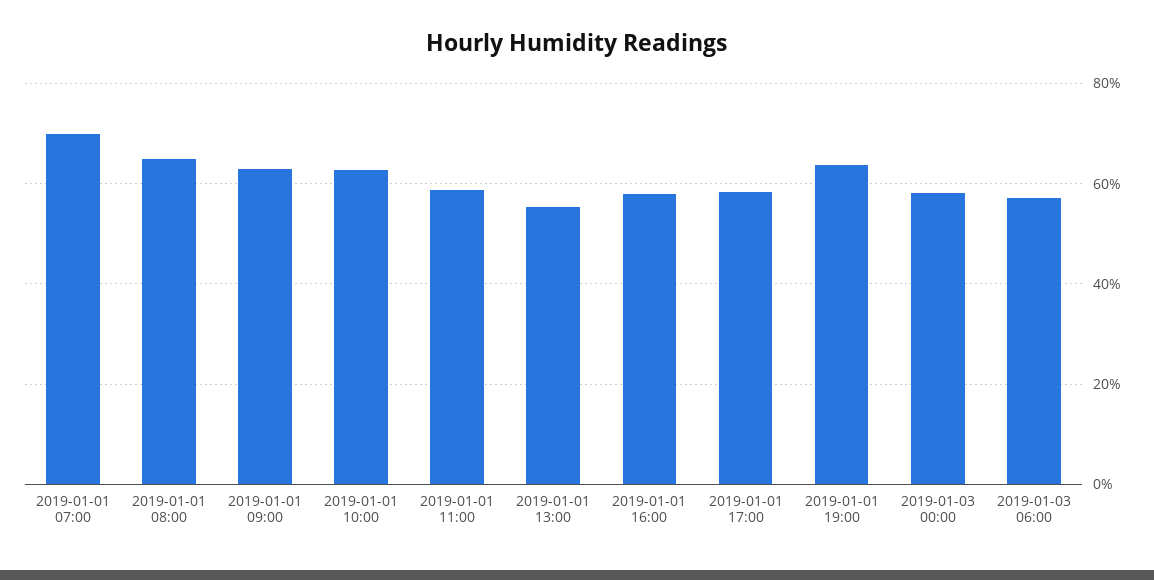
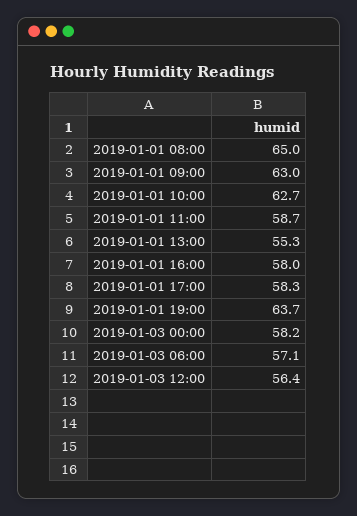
2019-01-01 07:00: 70 -> none
2019-01-03 12:00: none -> 56.4

